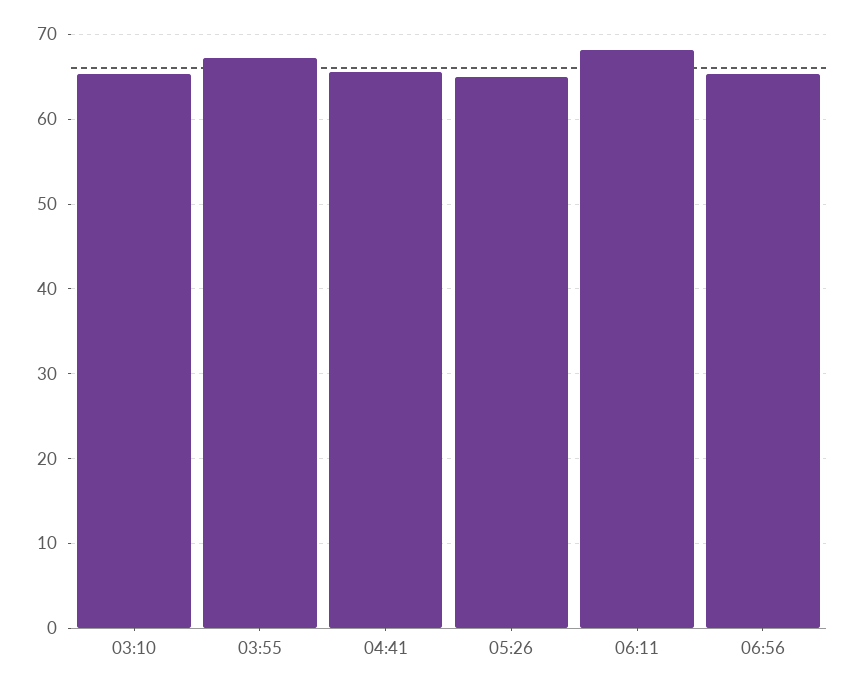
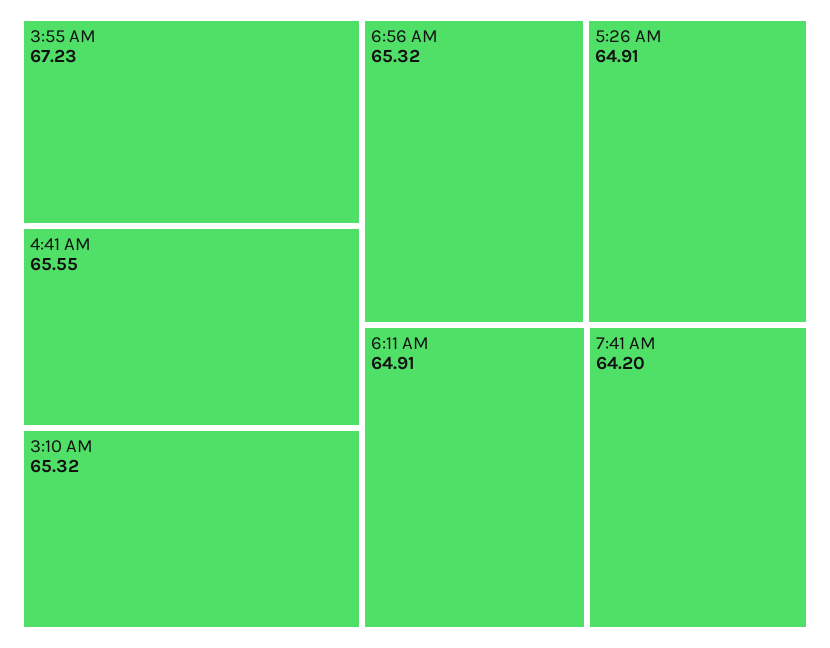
06:11: 68 -> 64.91
7:41 AM: none -> 64.2

